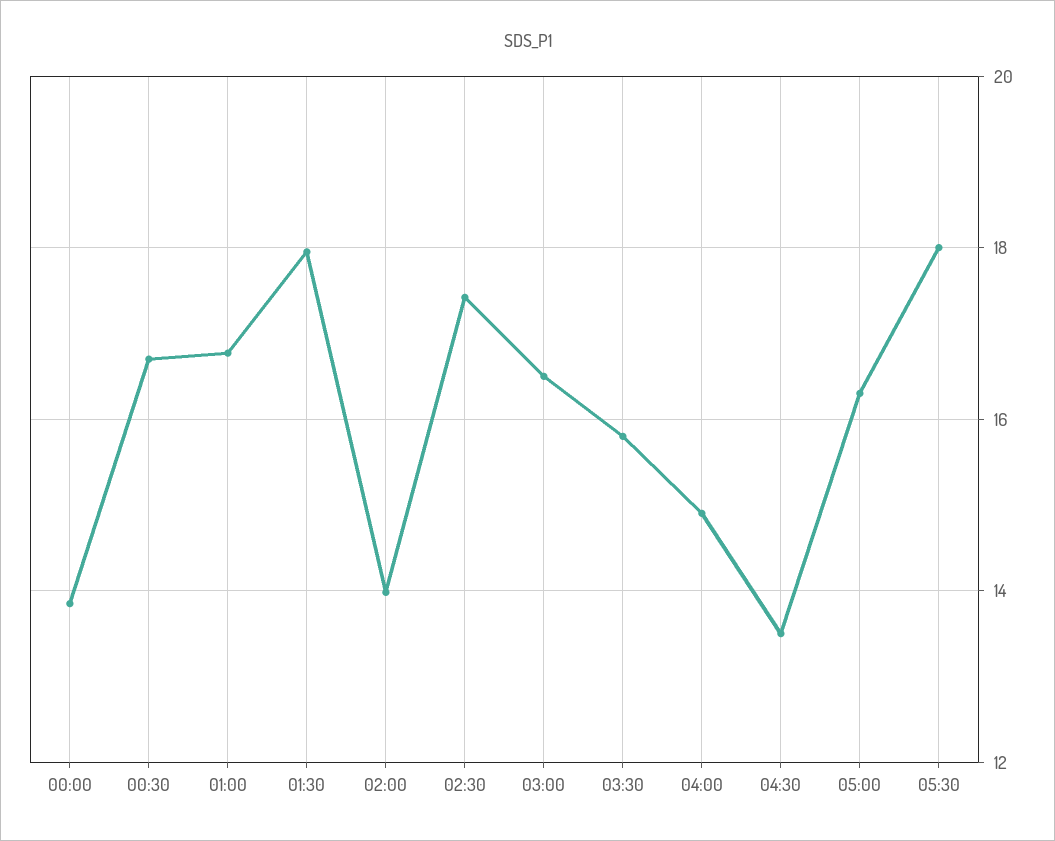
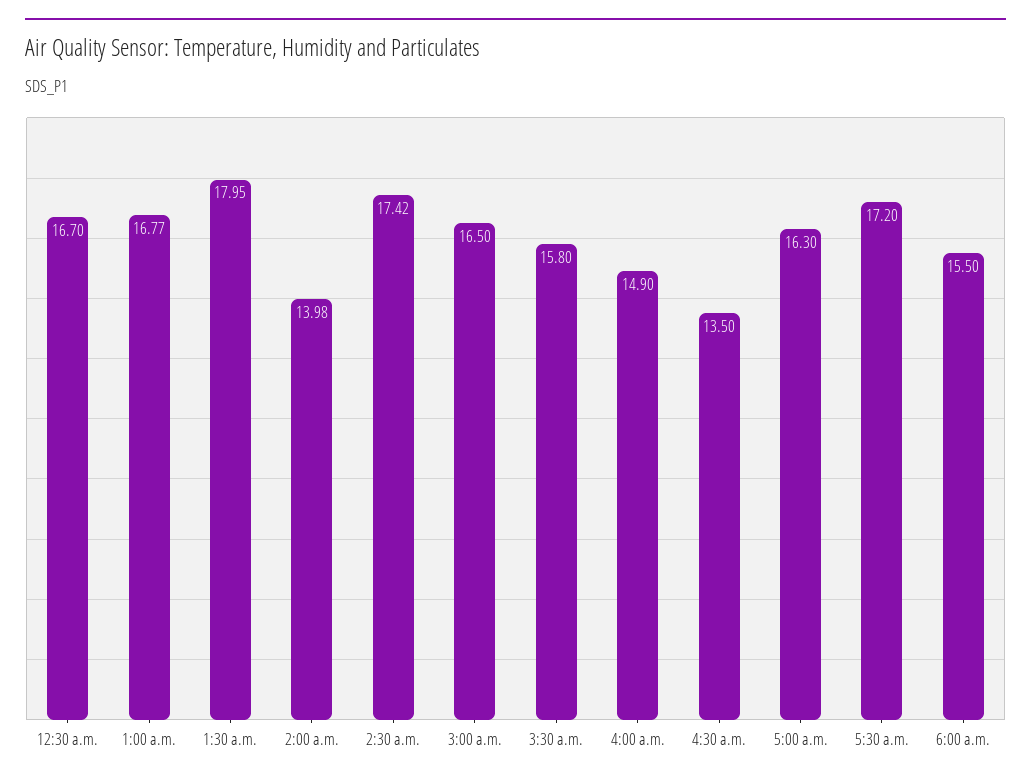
00:00: 13.8 -> none
05:30: 18 -> 17.2
6:00 a.m.: none -> 15.5

